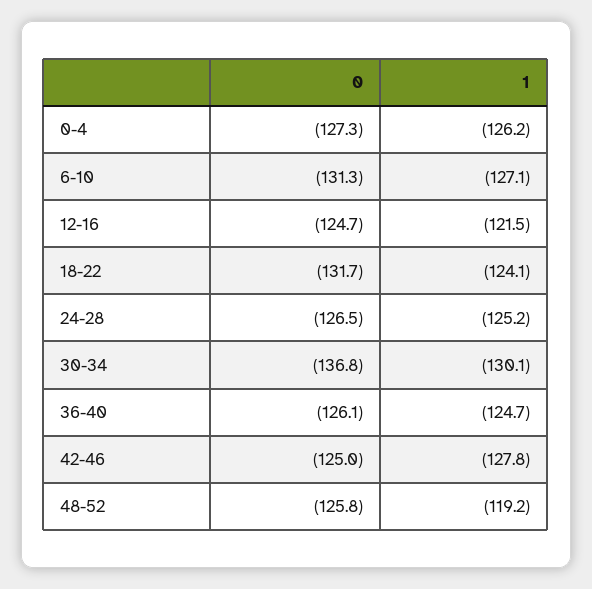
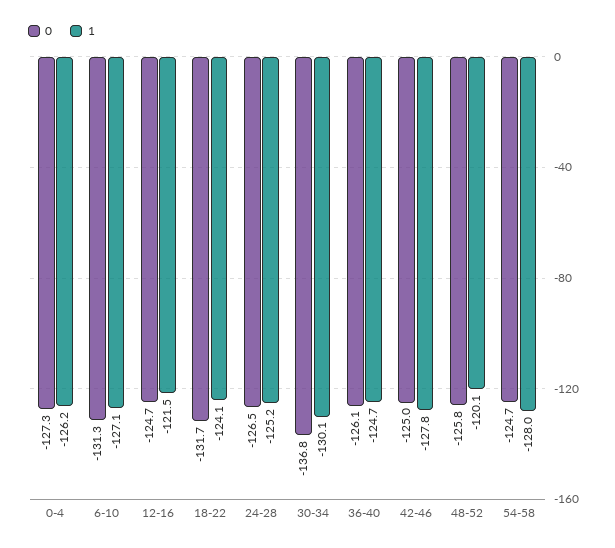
1, 48-52: -119.2 -> -120.1
0, 54-58: none -> -124.7
1, 54-58: none -> -128

